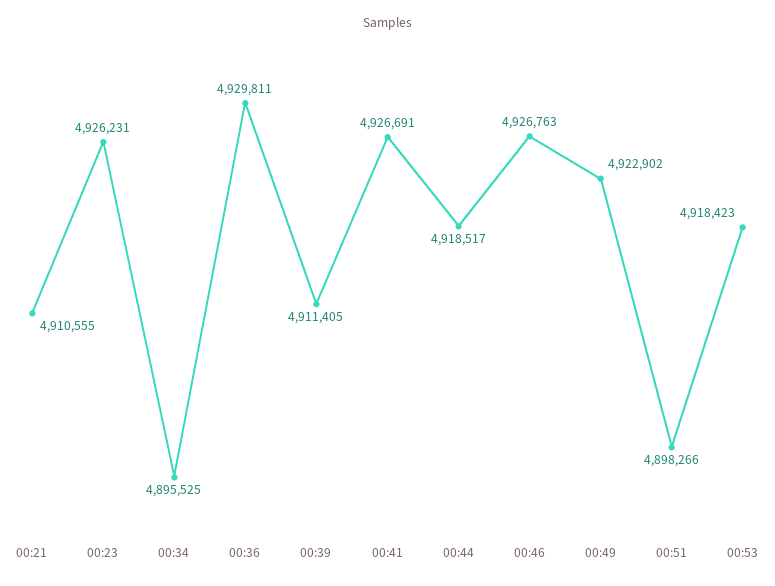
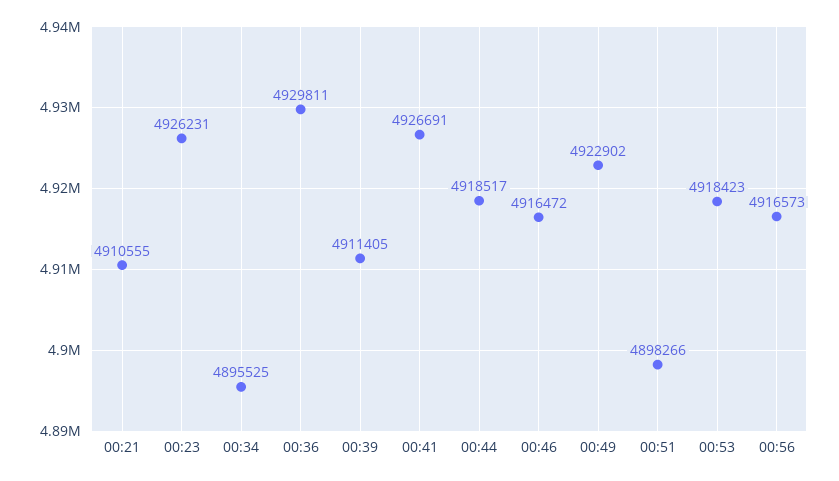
00:46: 4926763 -> 4916472
00:56: none -> 4916573

